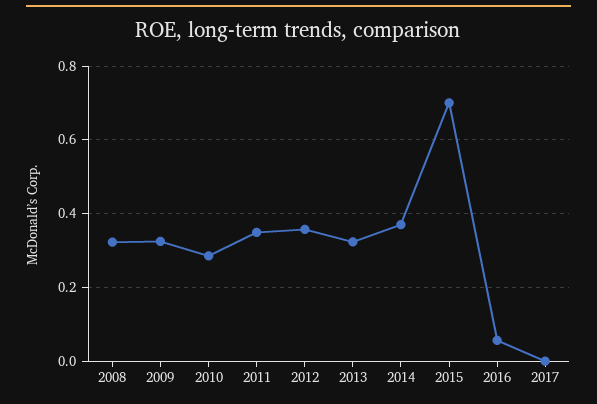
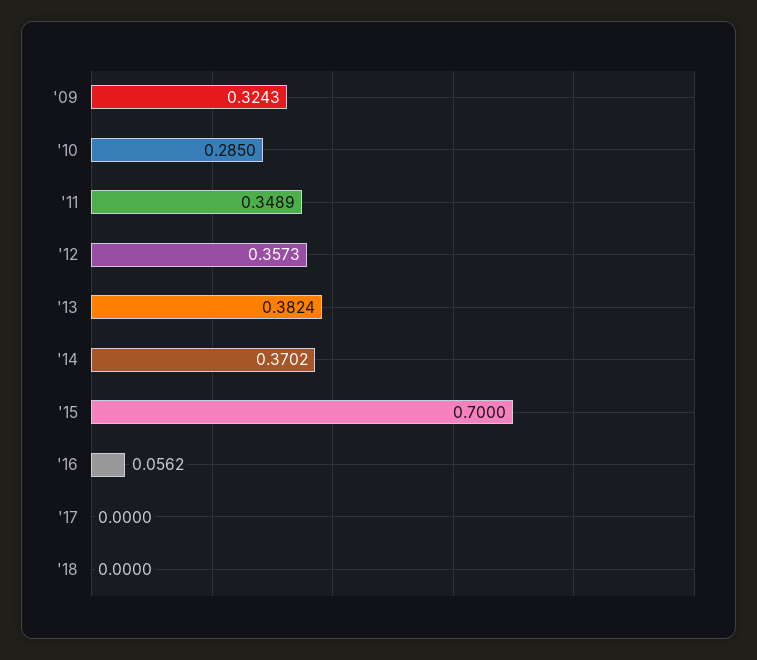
2008: 0.32 -> none
2013: 0.32 -> 0.3824
'18: none -> 0

